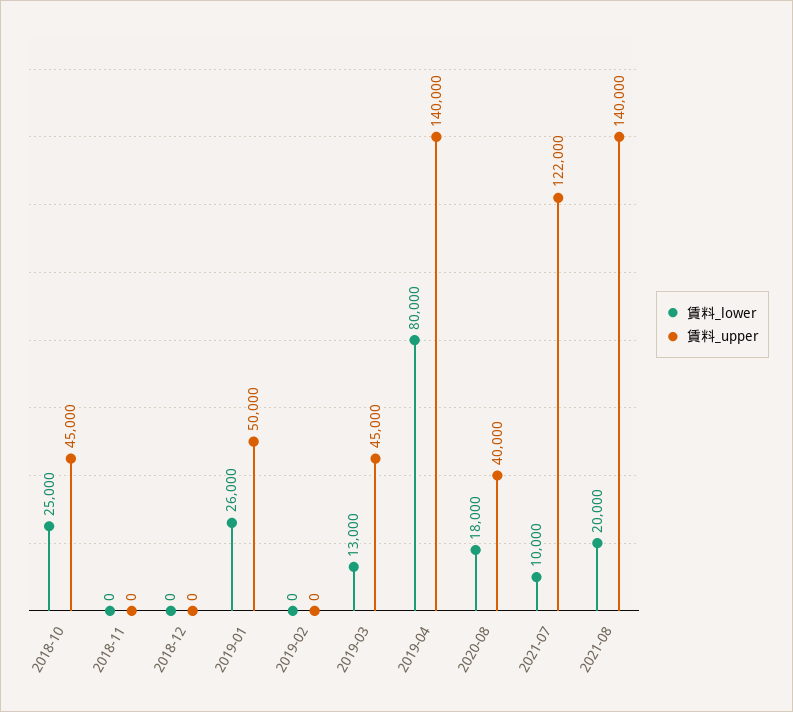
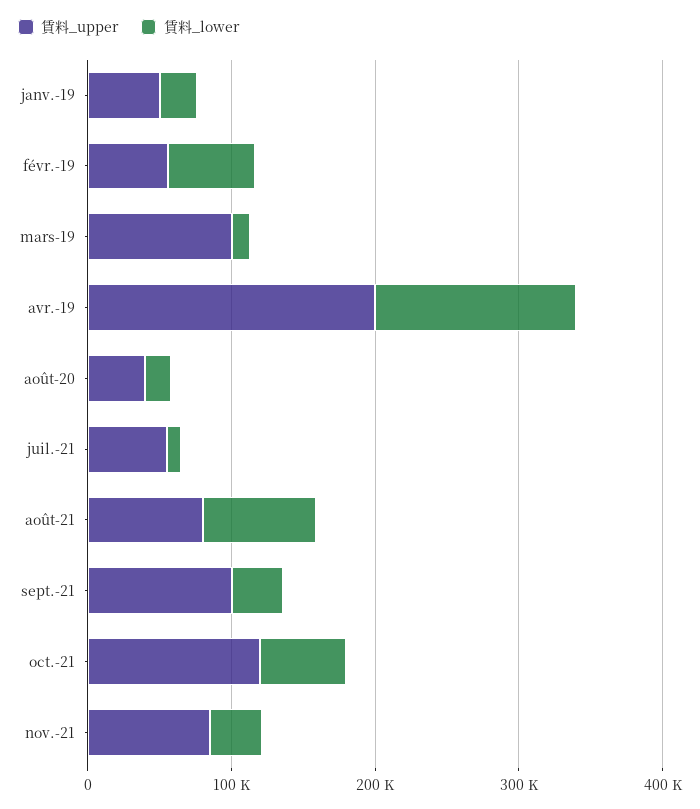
賃料_lower, 2018-10: 25000 -> none
賃料_upper, 2018-10: 45000 -> none
賃料_lower, 2018-11: 0 -> none
賃料_upper, 2018-11: 0 -> none
賃料_lower, 2018-12: 0 -> none
賃料_upper, 2018-12: 0 -> none
賃料_lower, 2019-02: 0 -> 60000
賃料_upper, 2019-02: 0 -> 60000
賃料_upper, 2019-03: 45000 -> 100000
賃料_lower, 2019-04: 80000 -> 140000
賃料_upper, 2019-04: 140000 -> 200000
賃料_upper, 2021-07: 122000 -> 60000
賃料_lower, 2021-08: 20000 -> 80000
賃料_upper, 2021-08: 140000 -> 80000
賃料_upper, sept.-21: none -> 100000
賃料_lower, sept.-21: none -> 40000
賃料_upper, oct.-21: none -> 120000
賃料_lower, oct.-21: none -> 60000
賃料_upper, nov.-21: none -> 80000
賃料_lower, nov.-21: none -> 40000

